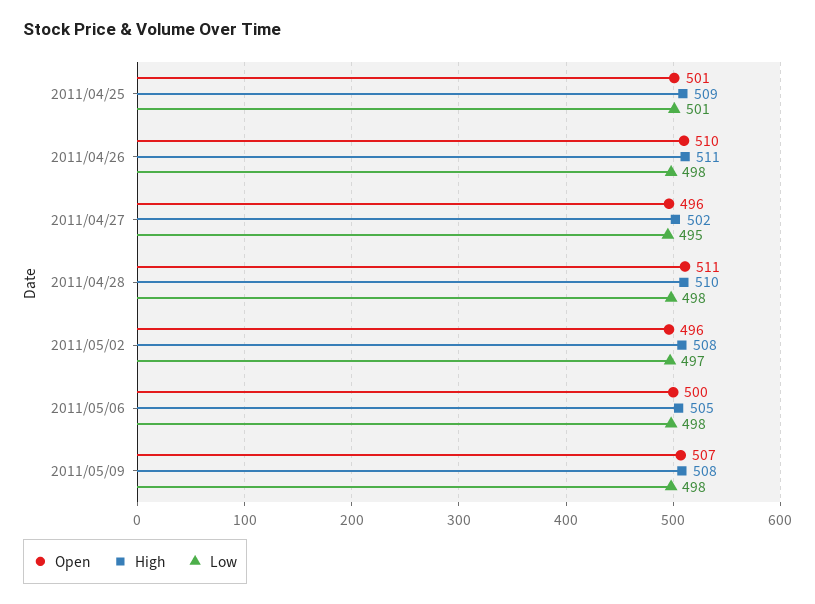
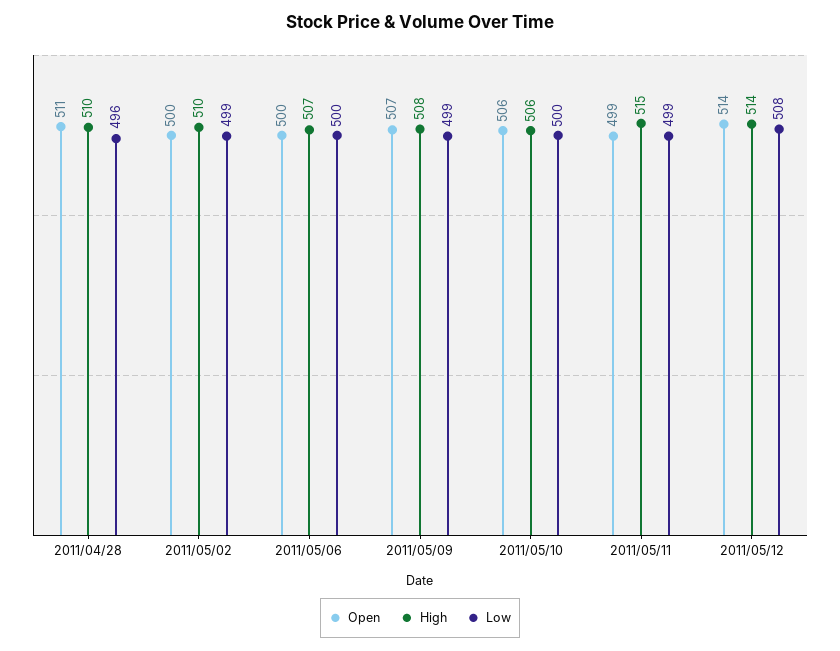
Open, 2011/04/25: 501 -> none
High, 2011/04/25: 509 -> none
Low, 2011/04/25: 501 -> none
Open, 2011/04/26: 510 -> none
High, 2011/04/26: 511 -> none
Low, 2011/04/26: 498 -> none
Open, 2011/04/27: 496 -> none
High, 2011/04/27: 502 -> none
Low, 2011/04/27: 495 -> none
Low, 2011/04/28: 498 -> 496
Open, 2011/05/02: 496 -> 500
High, 2011/05/02: 508 -> 510
Low, 2011/05/02: 497 -> 499
High, 2011/05/06: 505 -> 507
Low, 2011/05/06: 498 -> 500
Low, 2011/05/09: 498 -> 499
Open, 2011/05/10: none -> 506
High, 2011/05/10: none -> 506
Low, 2011/05/10: none -> 500
Open, 2011/05/11: none -> 499
High, 2011/05/11: none -> 515
Low, 2011/05/11: none -> 499
Open, 2011/05/12: none -> 514
High, 2011/05/12: none -> 514
Low, 2011/05/12: none -> 508

